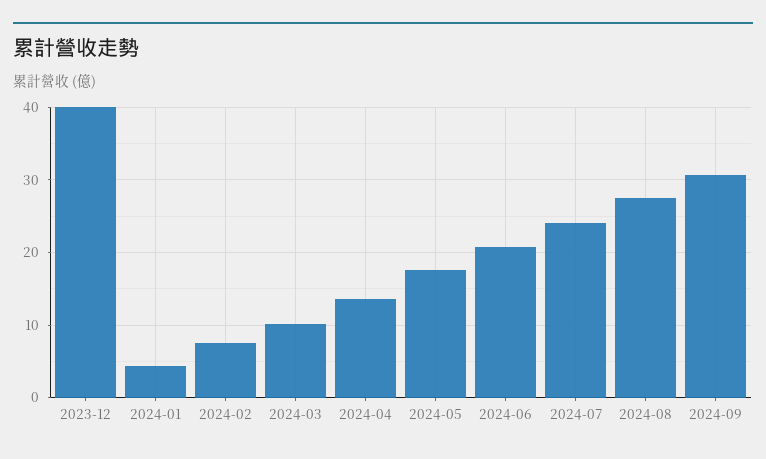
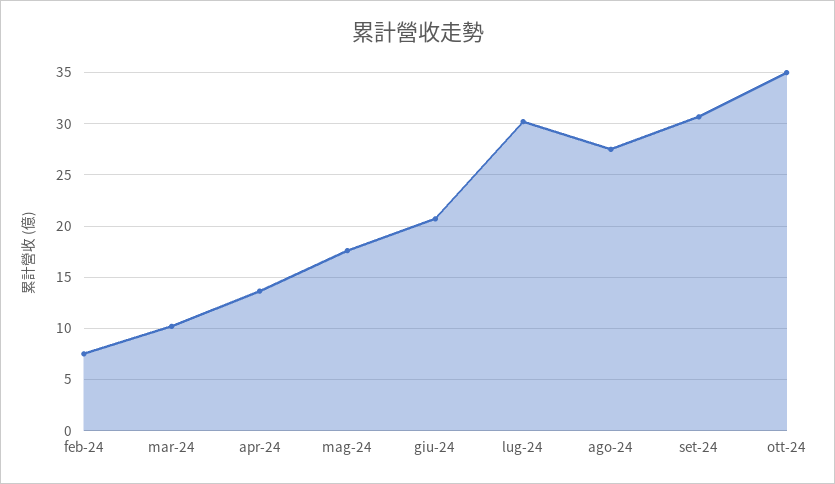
2023-12: 40 -> none
2024-01: 4 -> none
2024-07: 24 -> 30
ott-24: none -> 35

